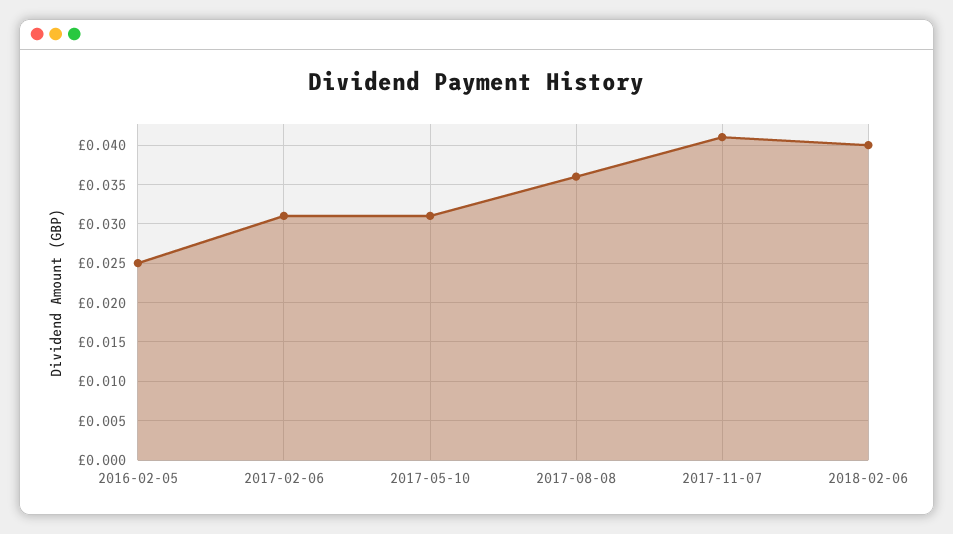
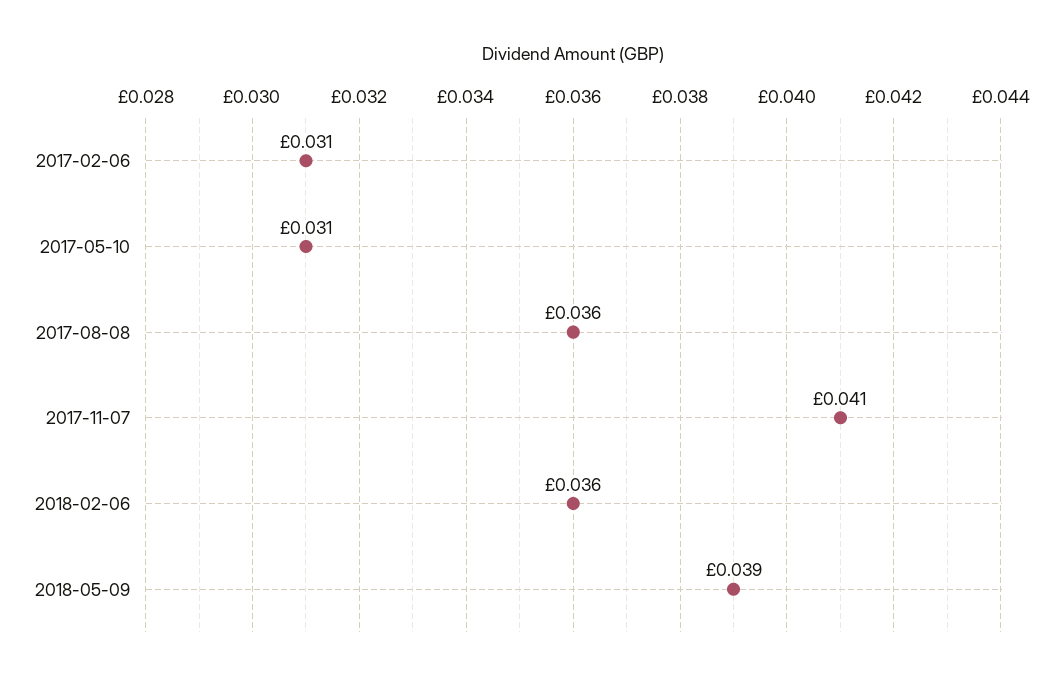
2016-02-05: 0.025 -> none
2018-02-06: 0.04 -> 0.036
2018-05-09: none -> 0.039

